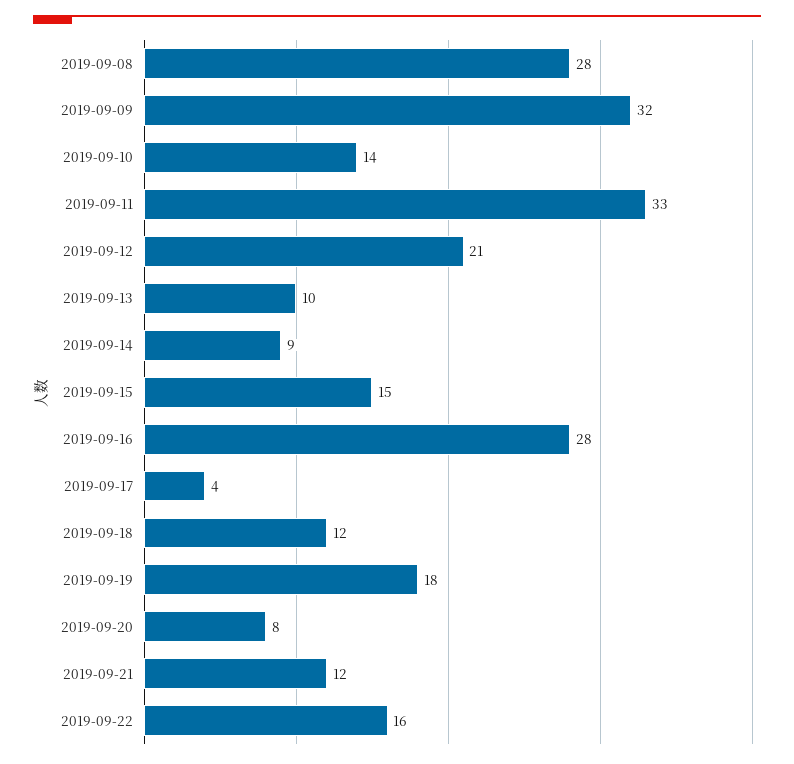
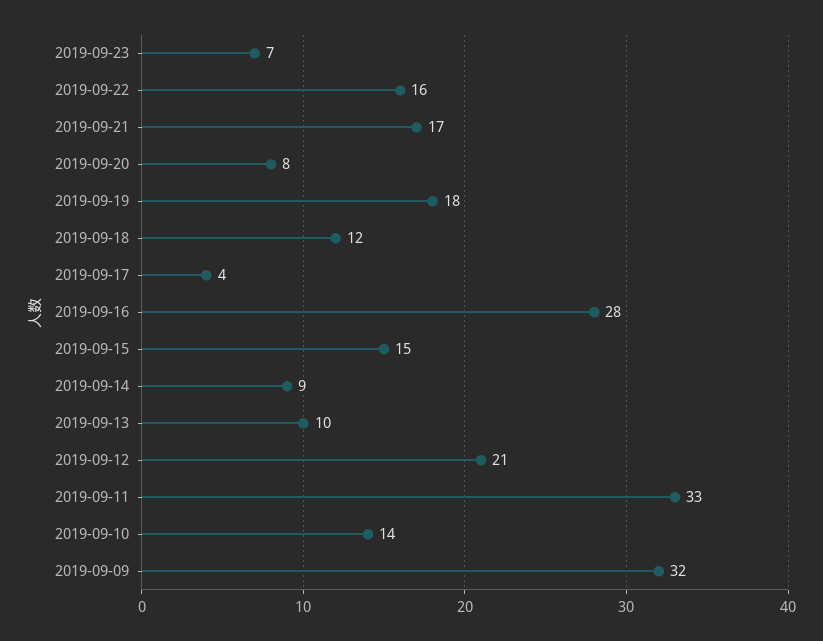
2019-09-08: 28 -> none
2019-09-21: 12 -> 17
2019-09-23: none -> 7

